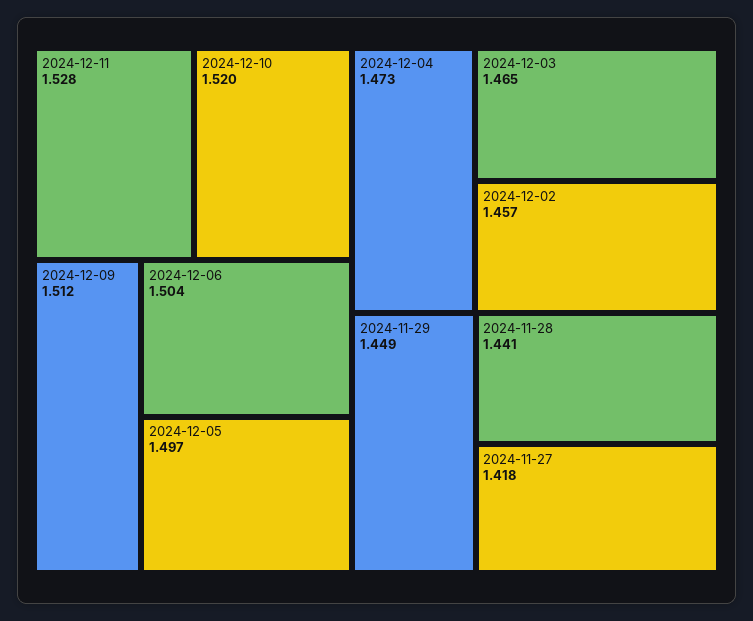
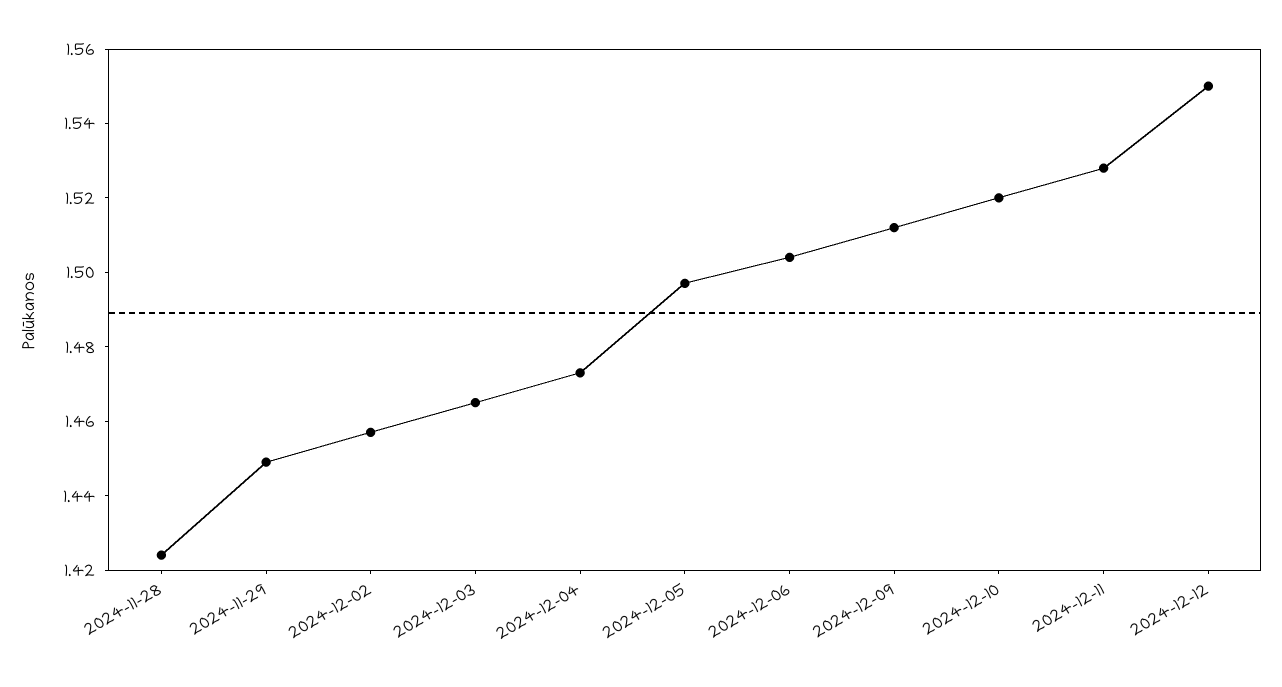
2024-11-28: 1.441 -> 1.425
2024-11-27: 1.418 -> none
2024-12-12: none -> 1.55

